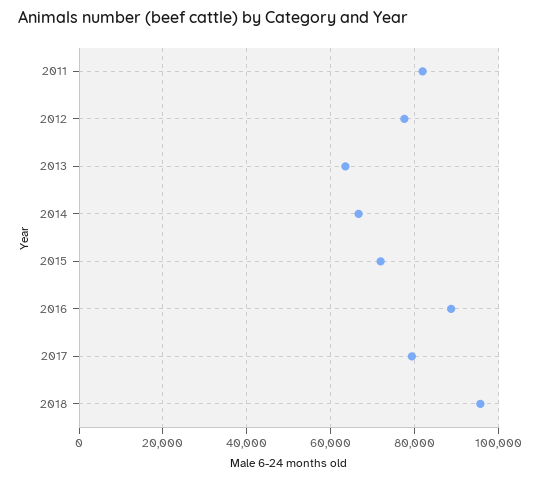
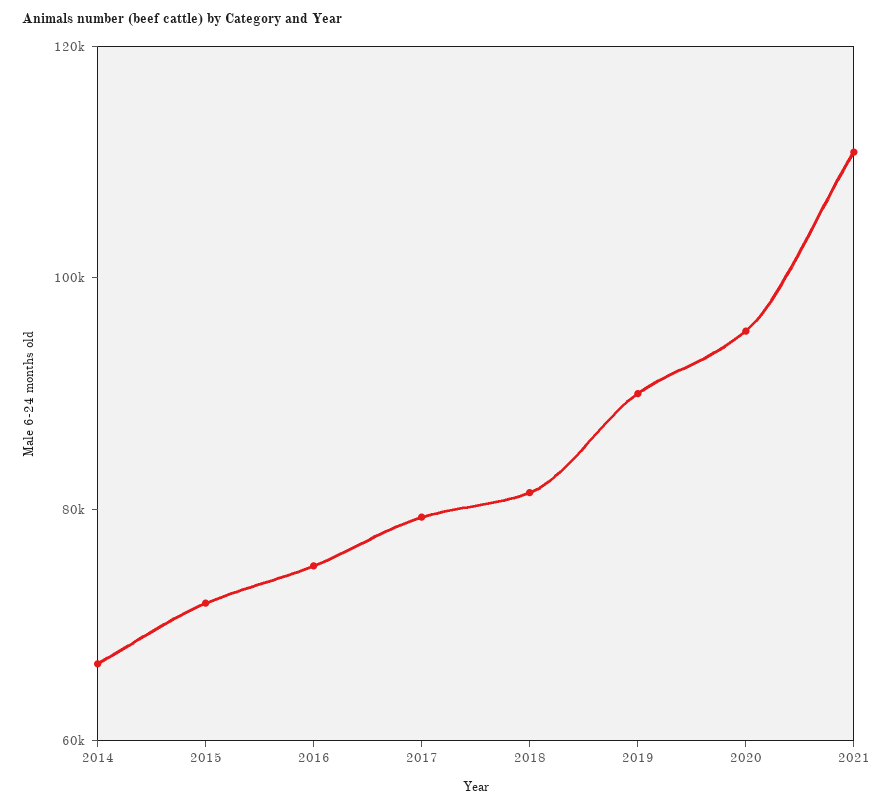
2011: 82000 -> none
2012: 78000 -> none
2013: 64000 -> none
2016: 88000 -> 75000
2018: 96000 -> 80000
2019: none -> 90000
2020: none -> 95000
2021: none -> 110000

